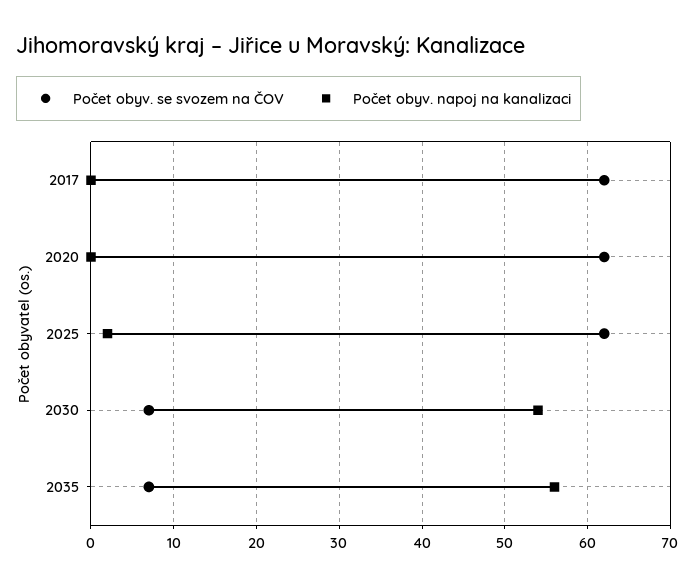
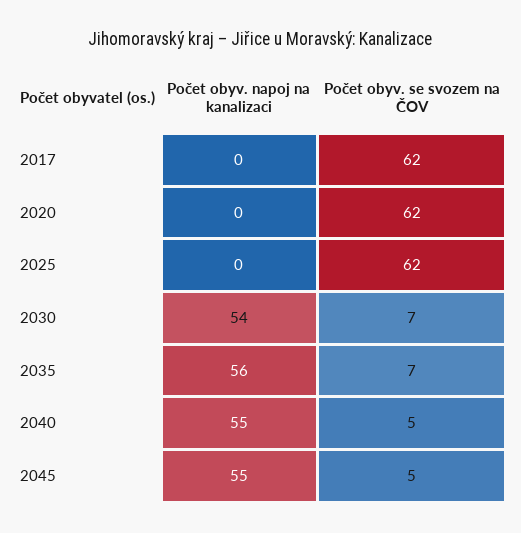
Počet obyv. napoj na kanalizaci, 2025: 2 -> 0
Počet obyv. napoj na kanalizaci, 2040: none -> 55
Počet obyv. se svozem na ČOV, 2040: none -> 5
Počet obyv. napoj na kanalizaci, 2045: none -> 55
Počet obyv. se svozem na ČOV, 2045: none -> 5

